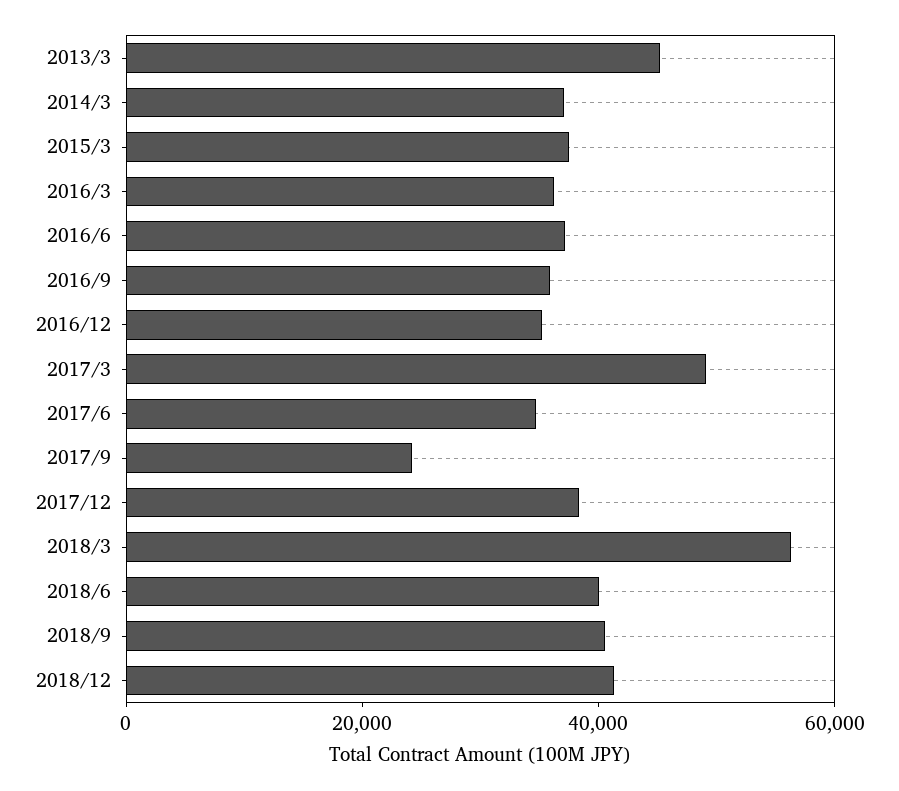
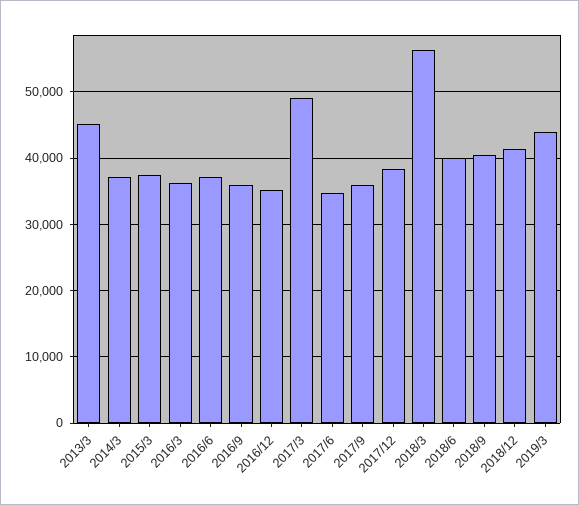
2017/9: 25000 -> 36000
2019/3: none -> 44000

